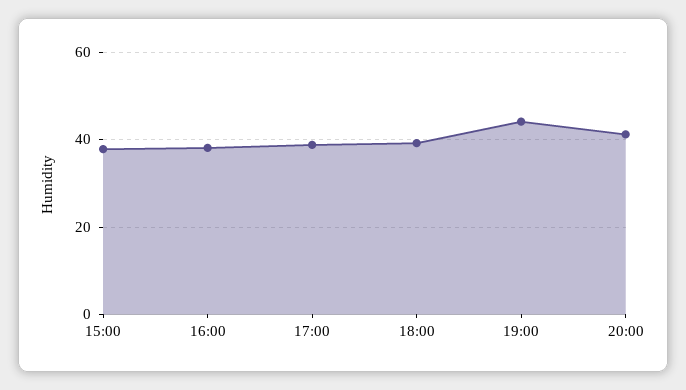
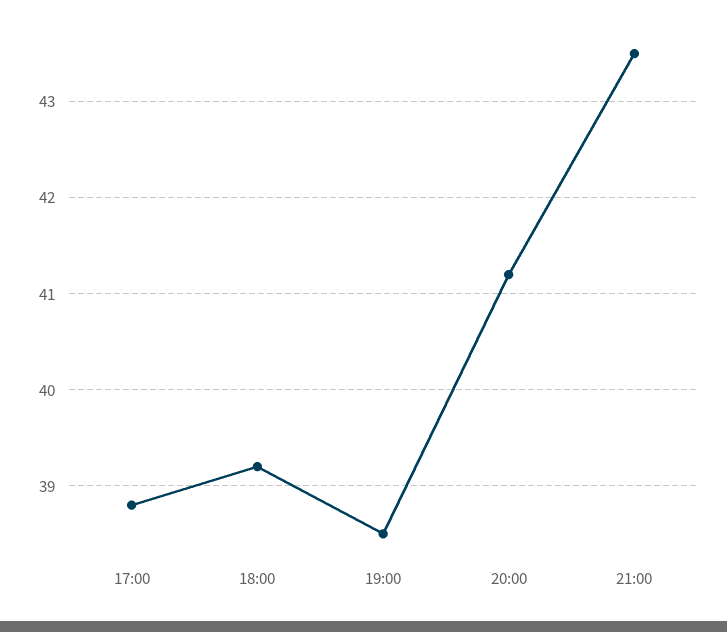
15:00: 38 -> none
16:00: 38 -> none
19:00: 44 -> 38.5
21:00: none -> 43.5

